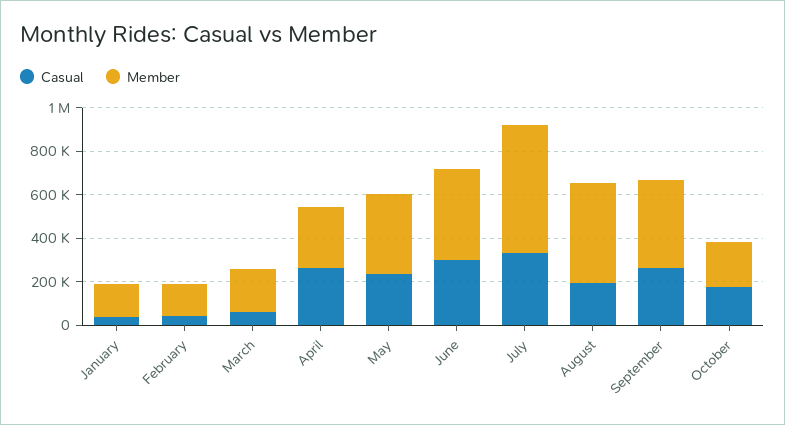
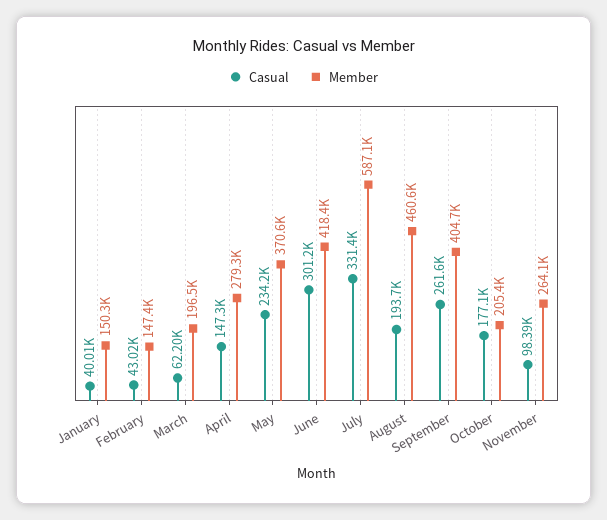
Casual, April: 250000 -> 147300
Casual, November: none -> 98390
Member, November: none -> 264100

